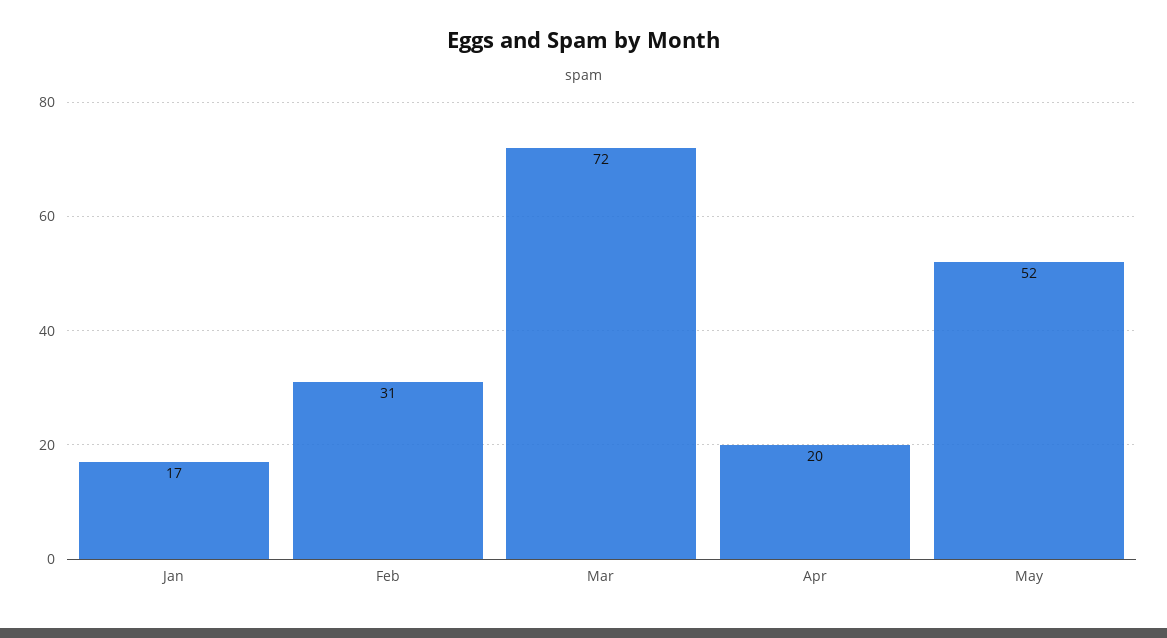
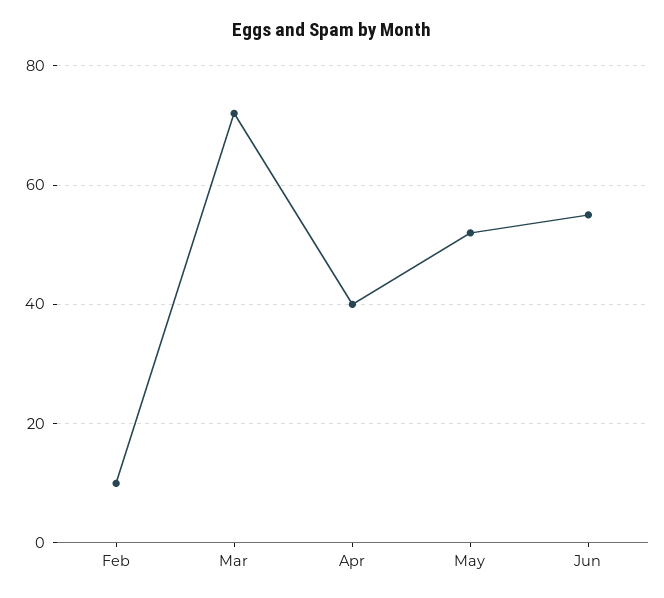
Jan: 17 -> none
Feb: 31 -> 10
Apr: 20 -> 40
Jun: none -> 55

